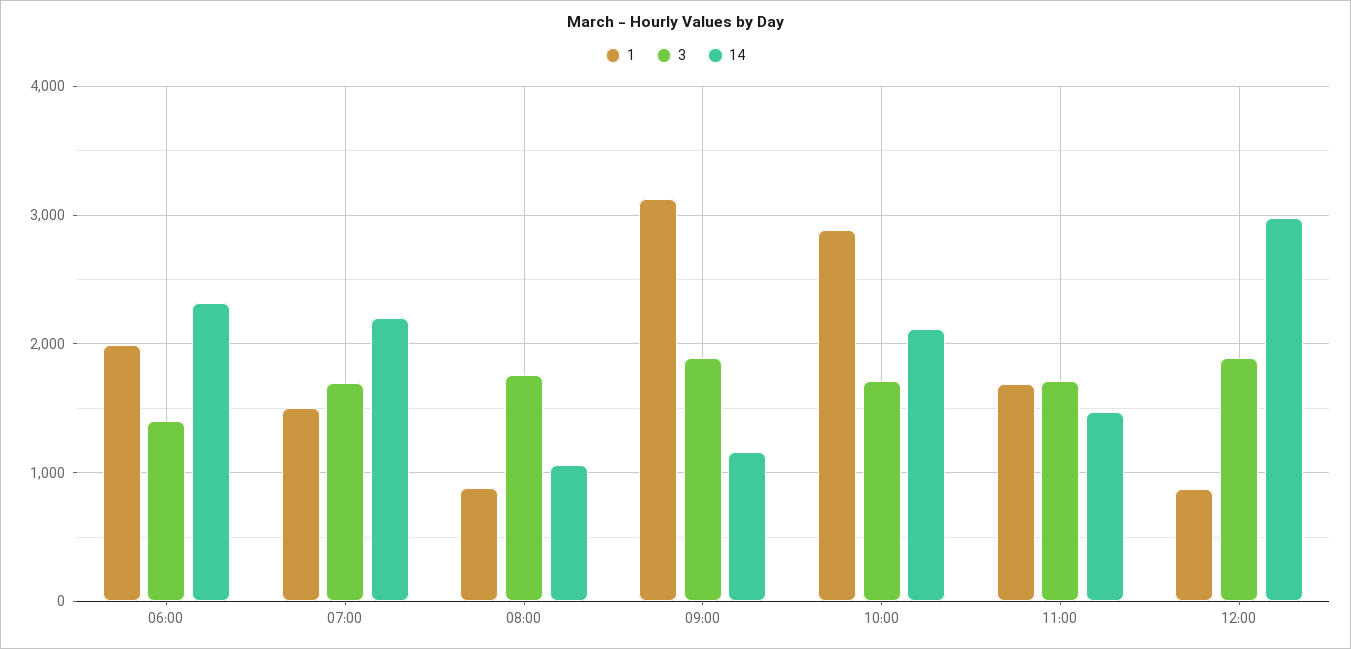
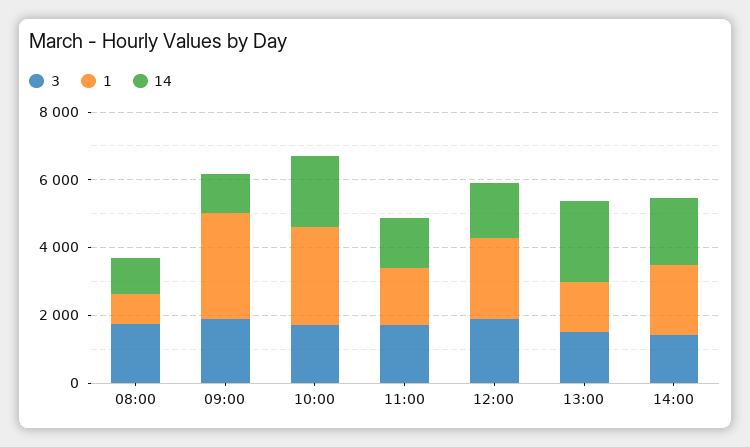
1, 06:00: 2000 -> none
3, 06:00: 1400 -> none
14, 06:00: 2300 -> none
1, 07:00: 1500 -> none
3, 07:00: 1700 -> none
14, 07:00: 2200 -> none
1, 12:00: 900 -> 2500
14, 12:00: 3000 -> 1500
3, 13:00: none -> 1500
1, 13:00: none -> 1500
14, 13:00: none -> 2500
3, 14:00: none -> 1500
1, 14:00: none -> 2000
14, 14:00: none -> 2000

